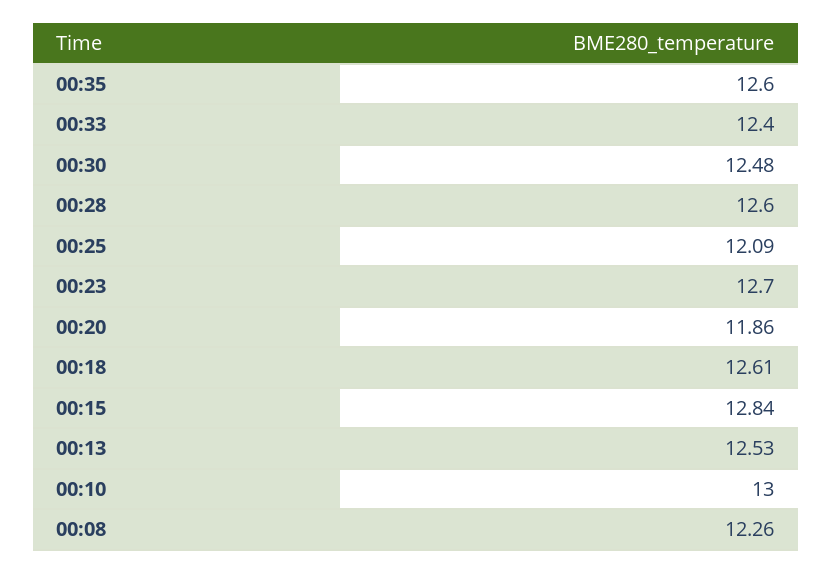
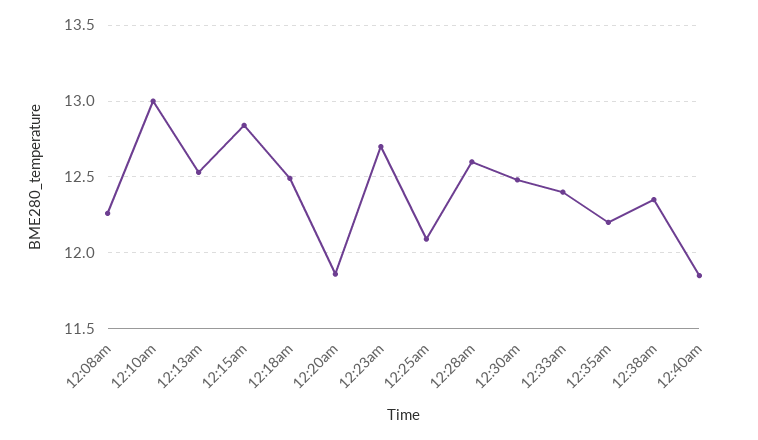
00:35: 12.6 -> 12.2
00:18: 12.61 -> 12.5
12:38am: none -> 12.35
12:40am: none -> 11.85

